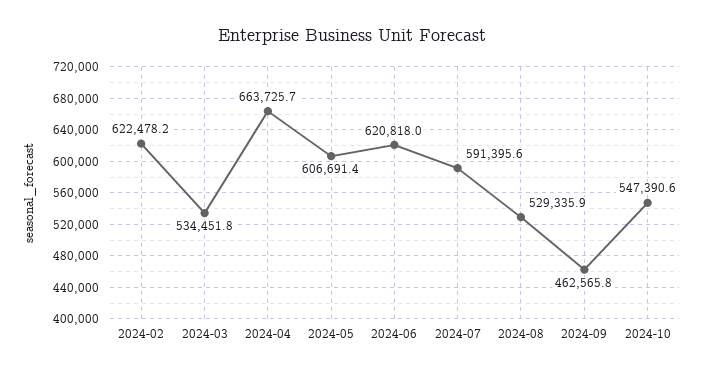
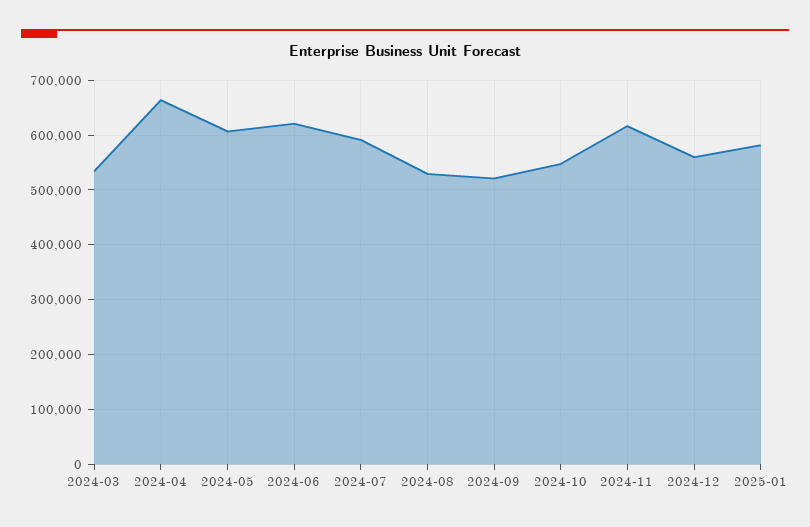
2024-02: 622478.2 -> none
2024-09: 462565.8 -> 520000
2024-11: none -> 620000
2024-12: none -> 560000
2025-01: none -> 580000

